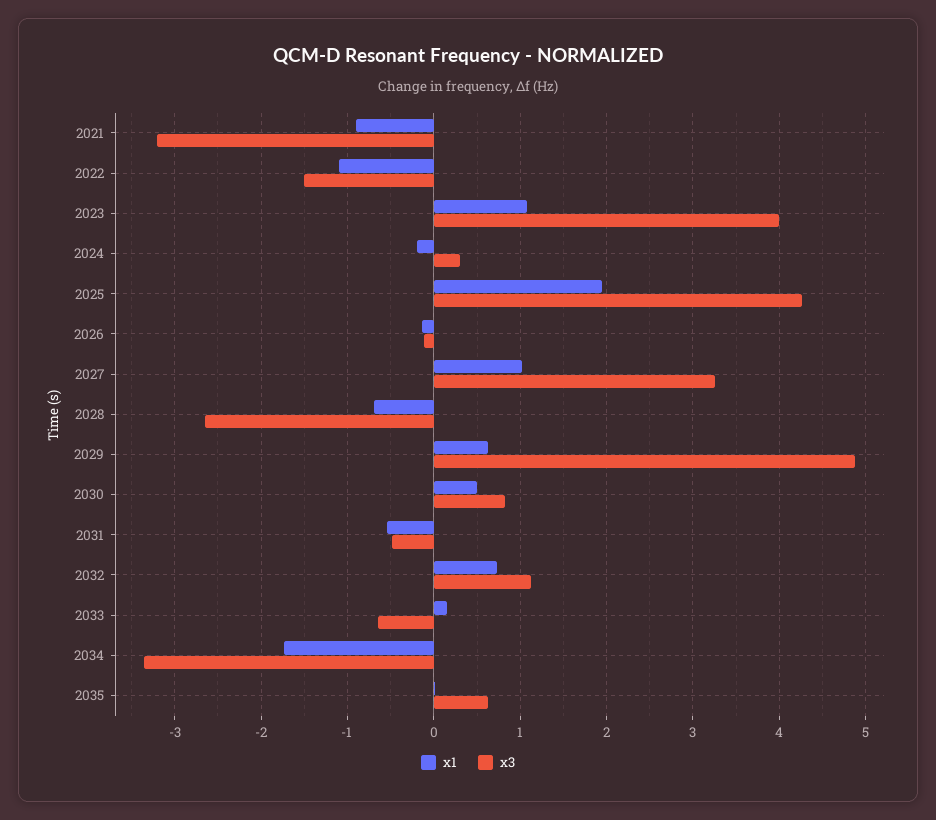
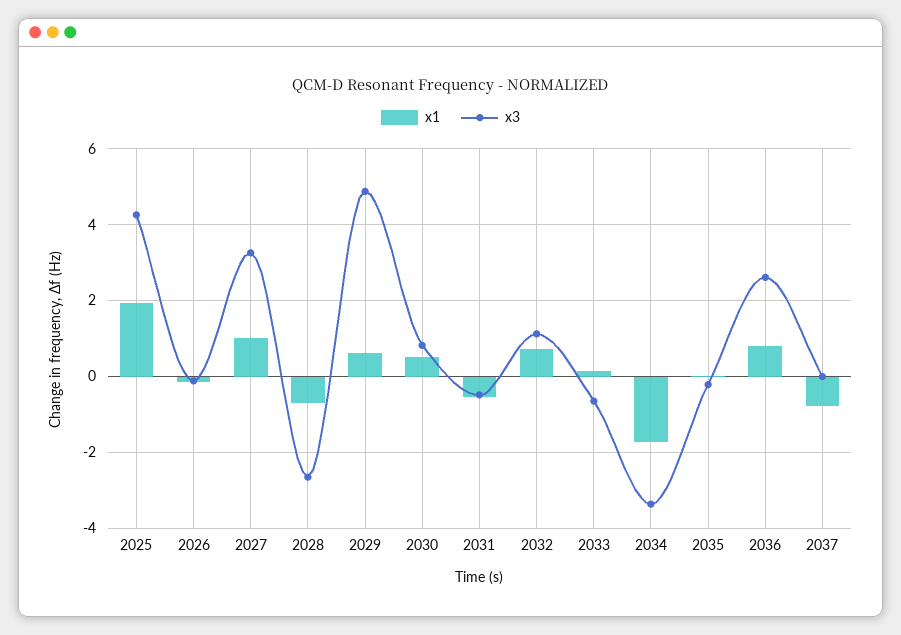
x1, 2021: -0.9 -> none
x3, 2021: -3.2 -> none
x1, 2022: -1.1 -> none
x3, 2022: -1.5 -> none
x1, 2023: 1.1 -> none
x3, 2023: 4 -> none
x1, 2024: -0.2 -> none
x3, 2024: 0.3 -> none
x3, 2035: 0.6 -> -0.2
x1, 2036: none -> 0.8
x3, 2036: none -> 2.6
x1, 2037: none -> -0.8
x3, 2037: none -> 0

